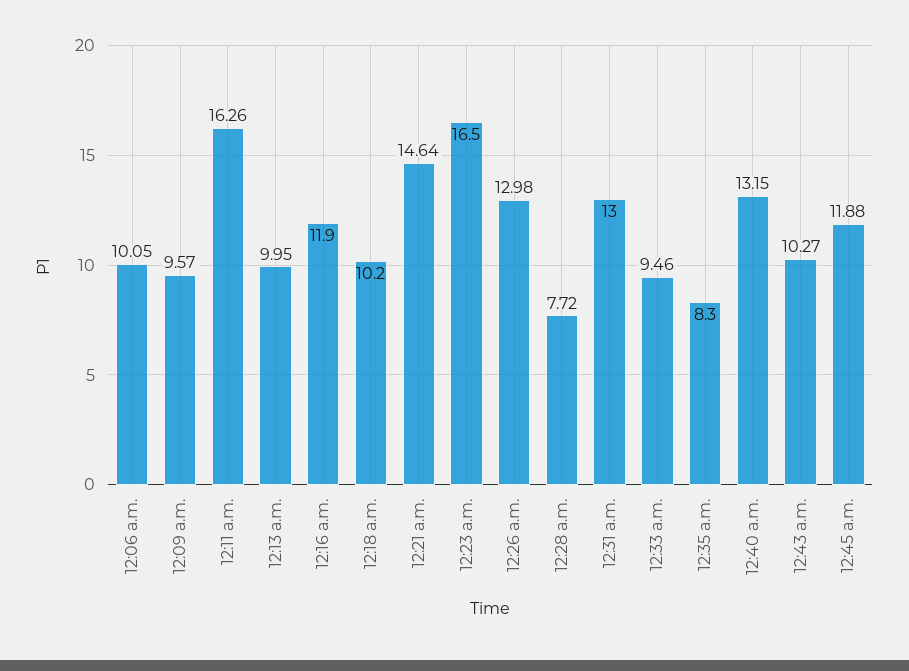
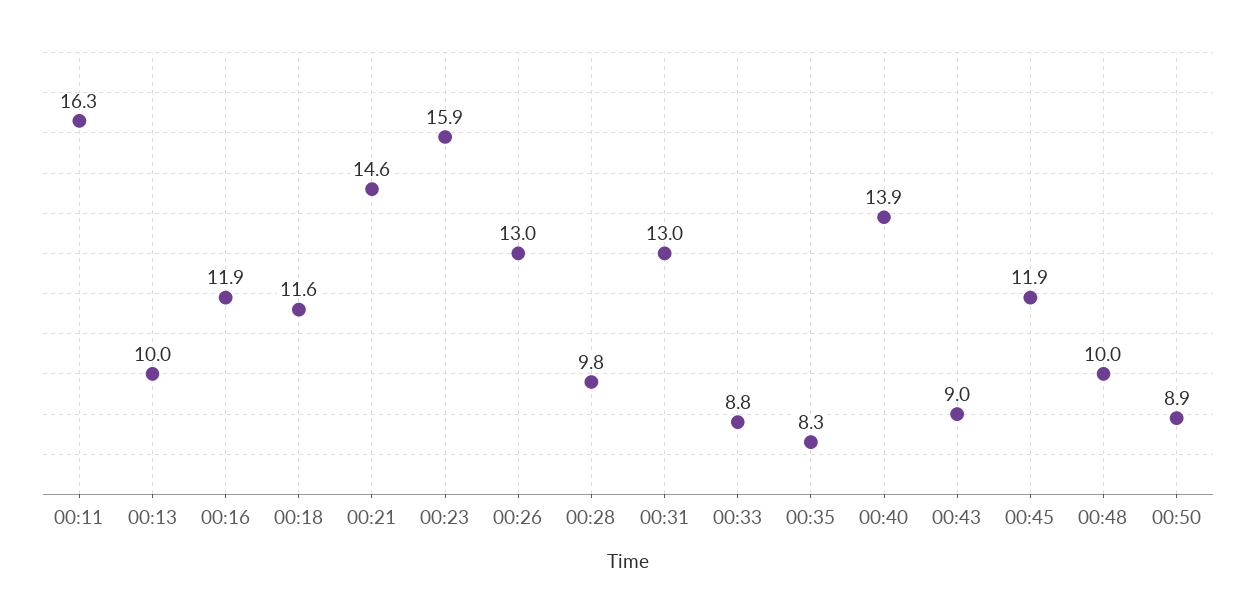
12:06 a.m.: 10.05 -> none
12:09 a.m.: 9.57 -> none
12:18 a.m.: 10.2 -> 11.6
12:23 a.m.: 16.5 -> 15.9
12:28 a.m.: 7.72 -> 9.8
12:33 a.m.: 9.46 -> 8.8
12:40 a.m.: 13.15 -> 13.9
12:43 a.m.: 10.27 -> 9
00:48: none -> 10
00:50: none -> 8.9

